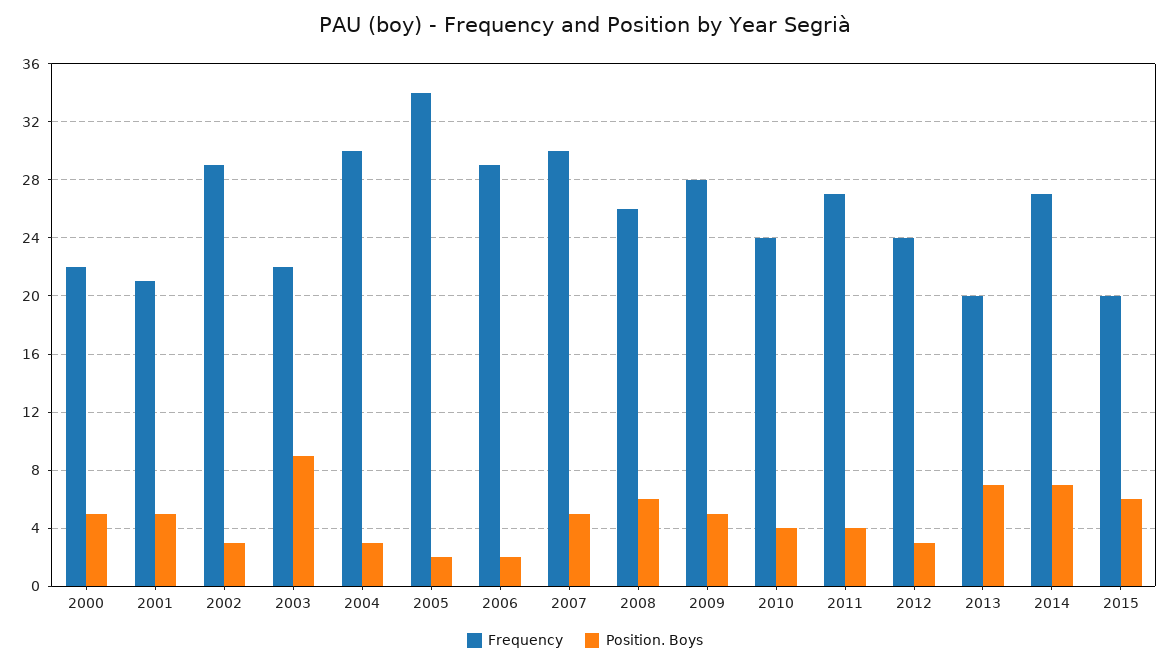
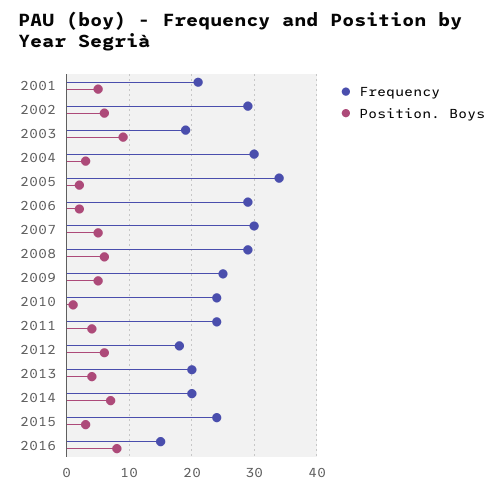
Frequency, 2000: 22 -> none
Position. Boys, 2000: 5 -> none
Position. Boys, 2002: 3 -> 6
Frequency, 2003: 22 -> 19
Frequency, 2008: 26 -> 29
Frequency, 2009: 28 -> 25
Position. Boys, 2010: 4 -> 1
Frequency, 2011: 27 -> 24
Frequency, 2012: 24 -> 18
Position. Boys, 2012: 3 -> 6
Position. Boys, 2013: 7 -> 4
Frequency, 2014: 27 -> 20
Frequency, 2015: 20 -> 24
Position. Boys, 2015: 6 -> 3
Frequency, 2016: none -> 15
Position. Boys, 2016: none -> 8

